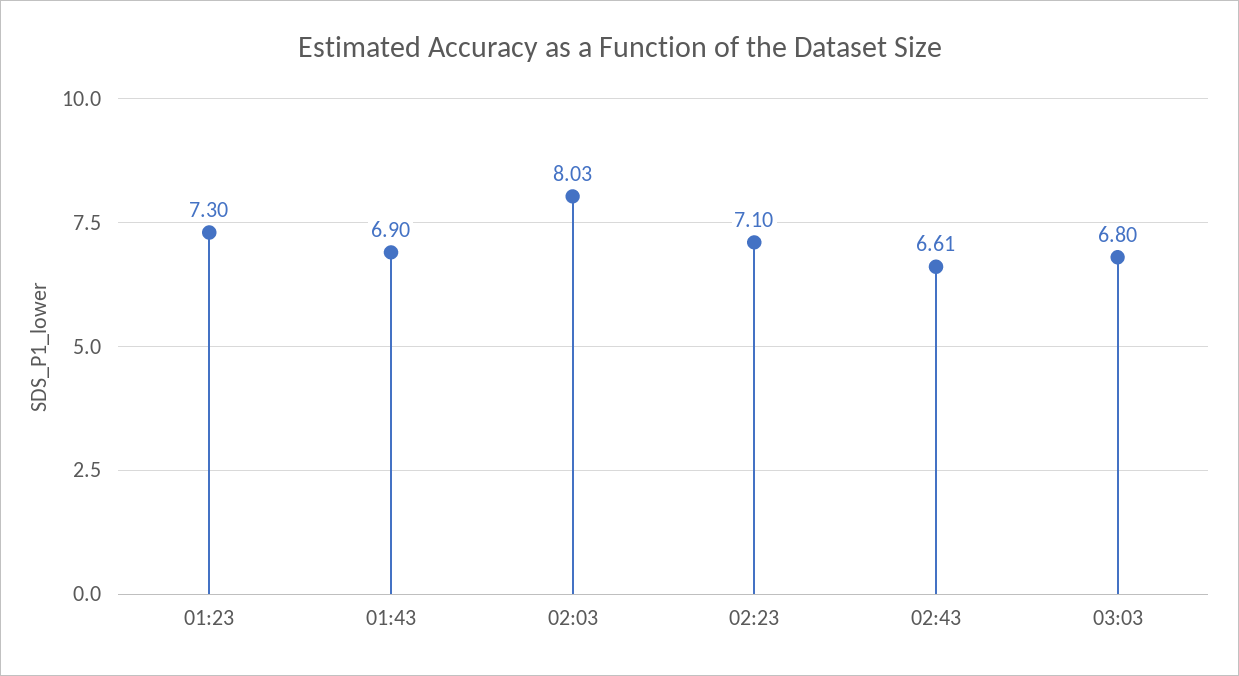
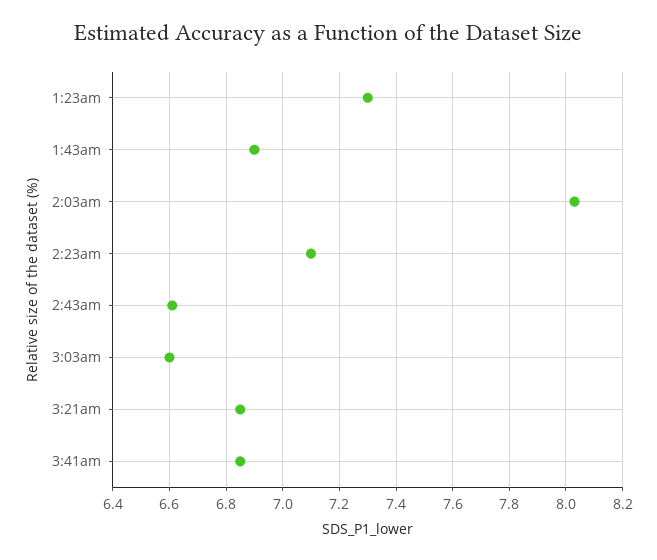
03:03: 6.8 -> 6.6
3:21am: none -> 6.85
3:41am: none -> 6.85

